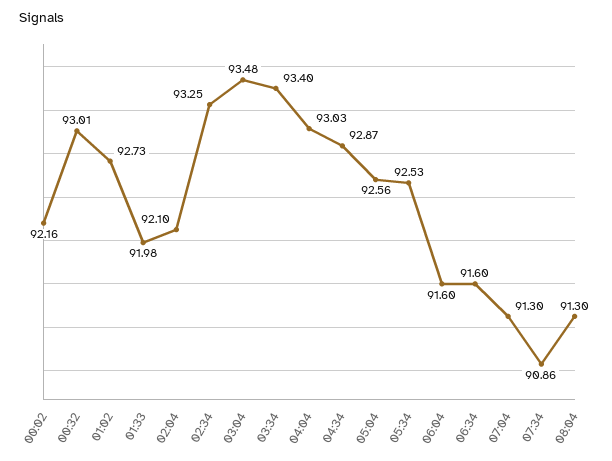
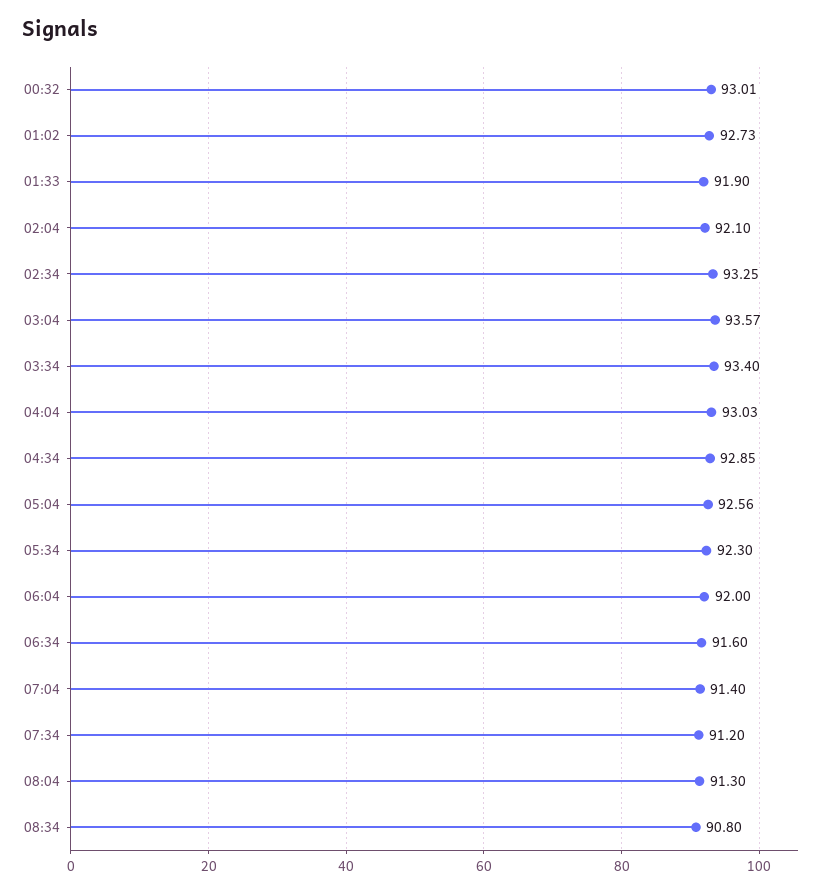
00:02: 92.16 -> none
01:33: 91.98 -> 91.9
03:04: 93.48 -> 93.57
04:34: 92.87 -> 92.85
05:34: 92.53 -> 92.3
06:04: 91.6 -> 92
07:04: 91.3 -> 91.4
07:34: 90.86 -> 91.2
08:34: none -> 90.8

